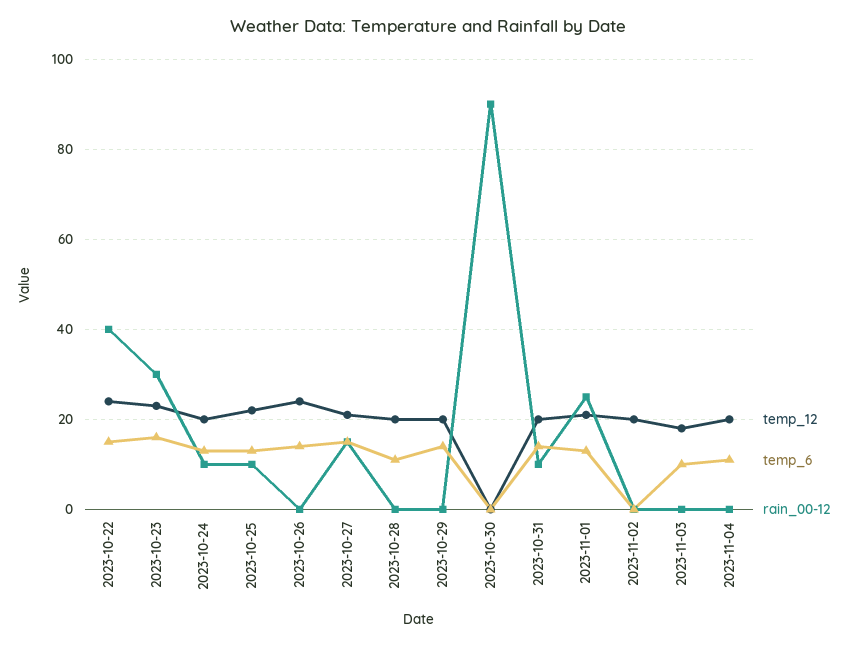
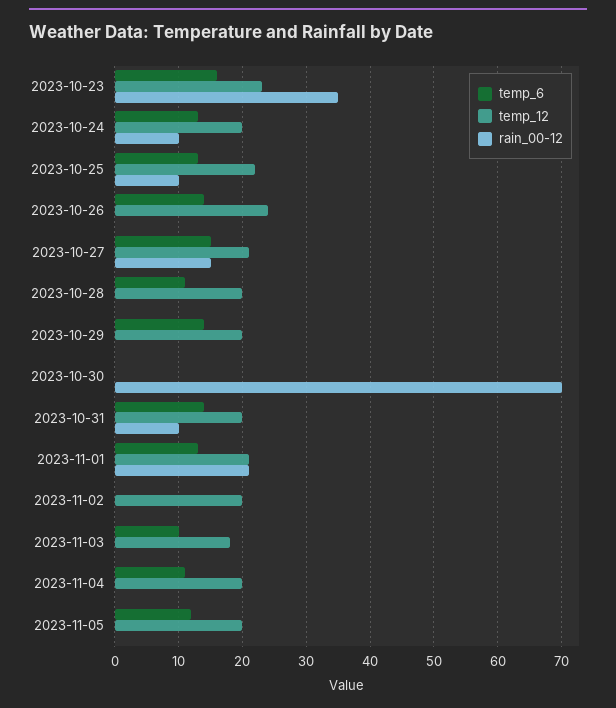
temp_12, 2023-10-22: 25 -> none
temp_6, 2023-10-22: 15 -> none
rain_00-12, 2023-10-22: 40 -> none
rain_00-12, 2023-10-23: 30 -> 35
rain_00-12, 2023-10-30: 90 -> 70
rain_00-12, 2023-11-01: 25 -> 21
temp_6, 2023-11-05: none -> 12
temp_12, 2023-11-05: none -> 20
rain_00-12, 2023-11-05: none -> 0

